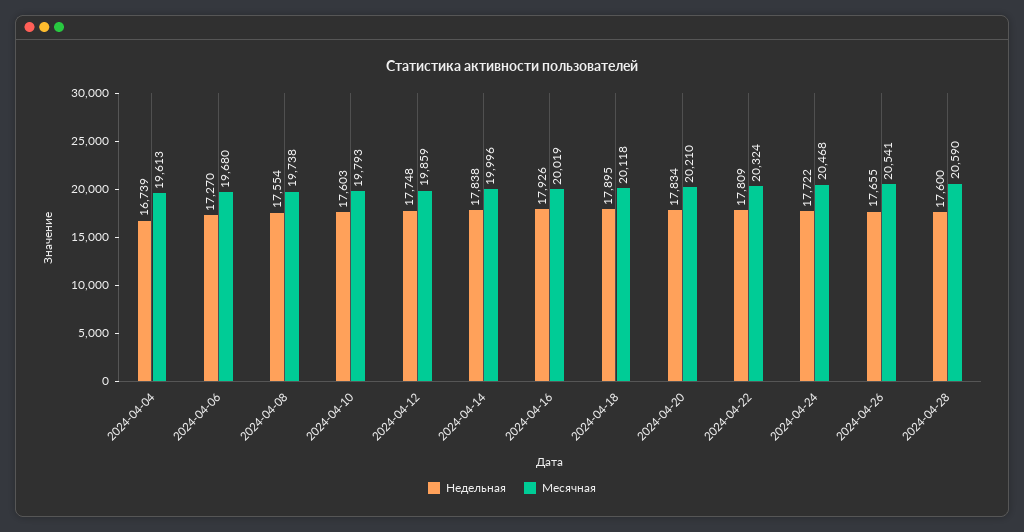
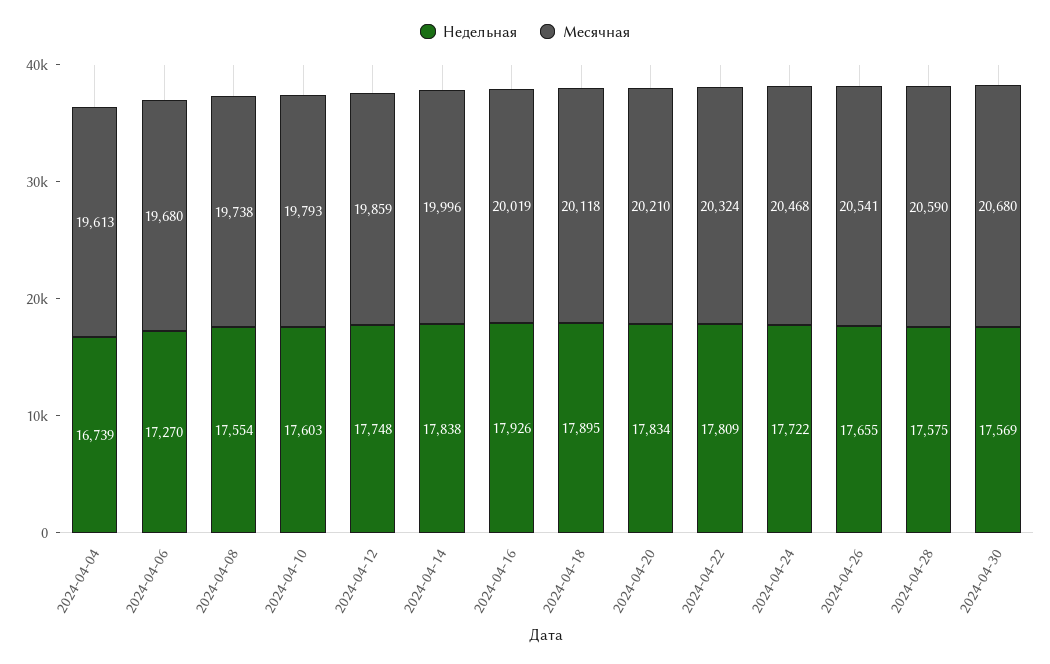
Недельная, 2024-04-28: 17600 -> 17575
Недельная, 2024-04-30: none -> 17569
Месячная, 2024-04-30: none -> 20680

